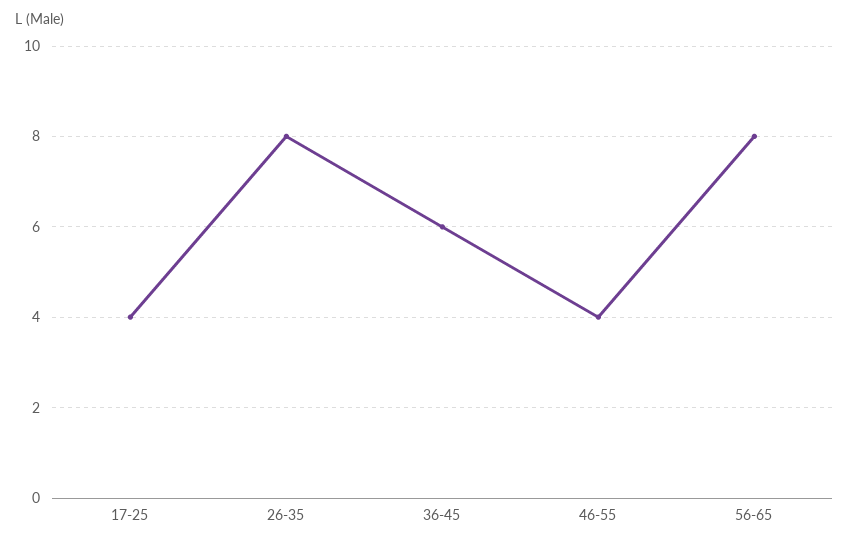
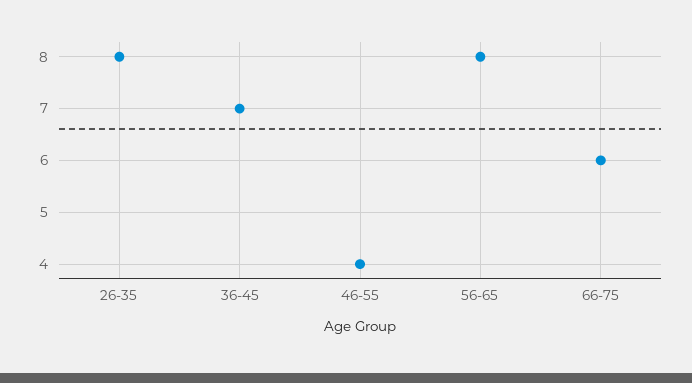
17-25: 4 -> none
36-45: 6 -> 7
66-75: none -> 6

